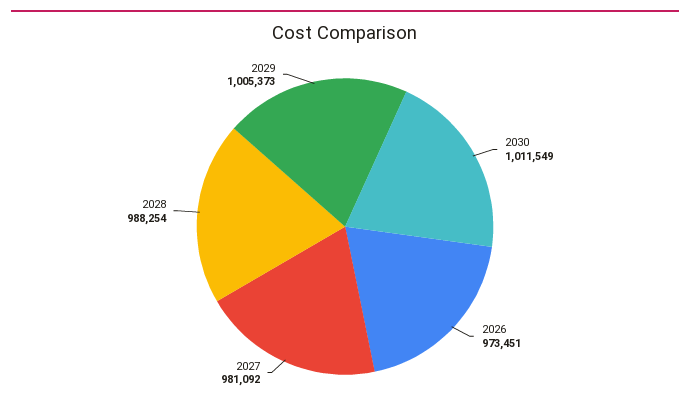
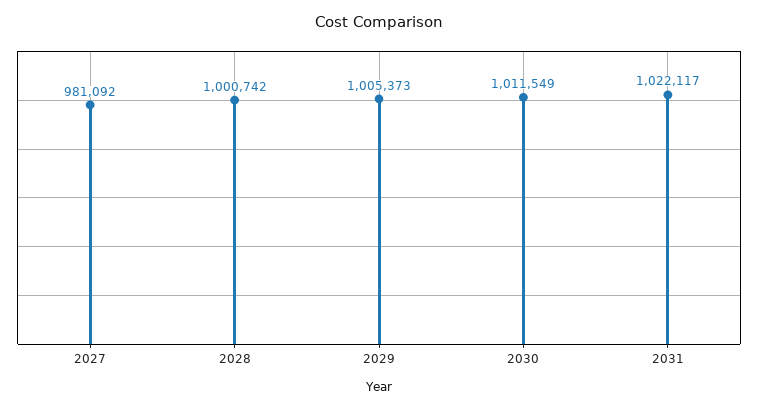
2026: 973451 -> none
2028: 988254 -> 1000742
2031: none -> 1022117

